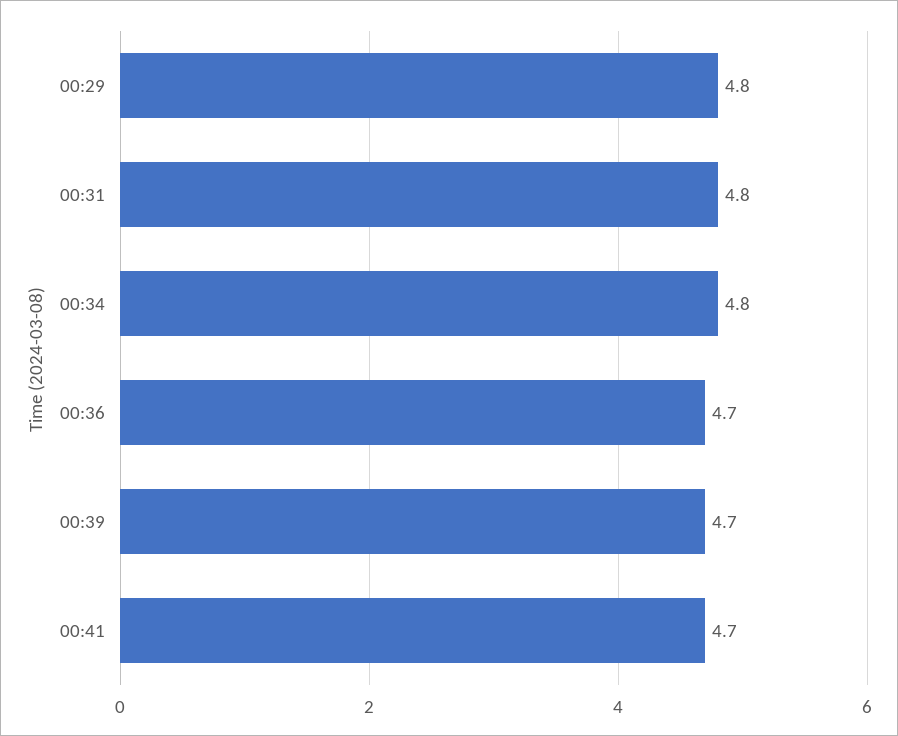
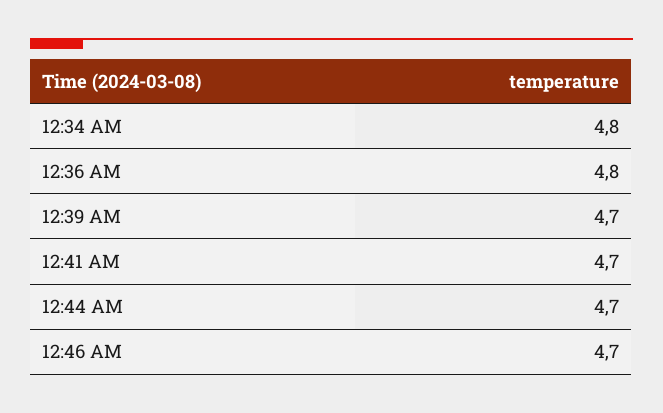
00:29: 4.8 -> none
00:31: 4.8 -> none
00:36: 4.7 -> 4.8
12:44 AM: none -> 4.7
12:46 AM: none -> 4.7

